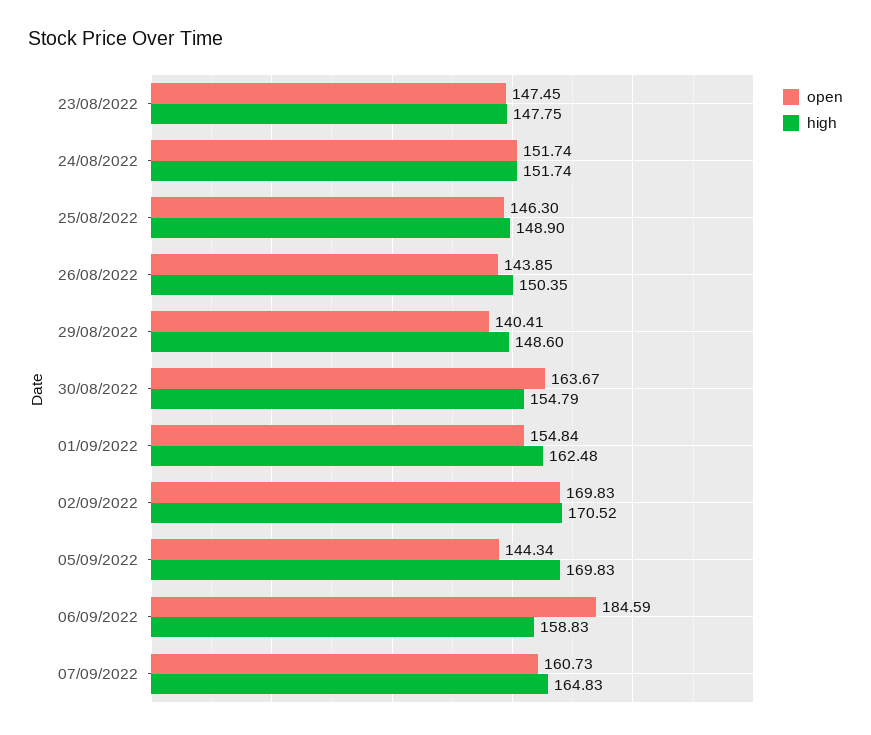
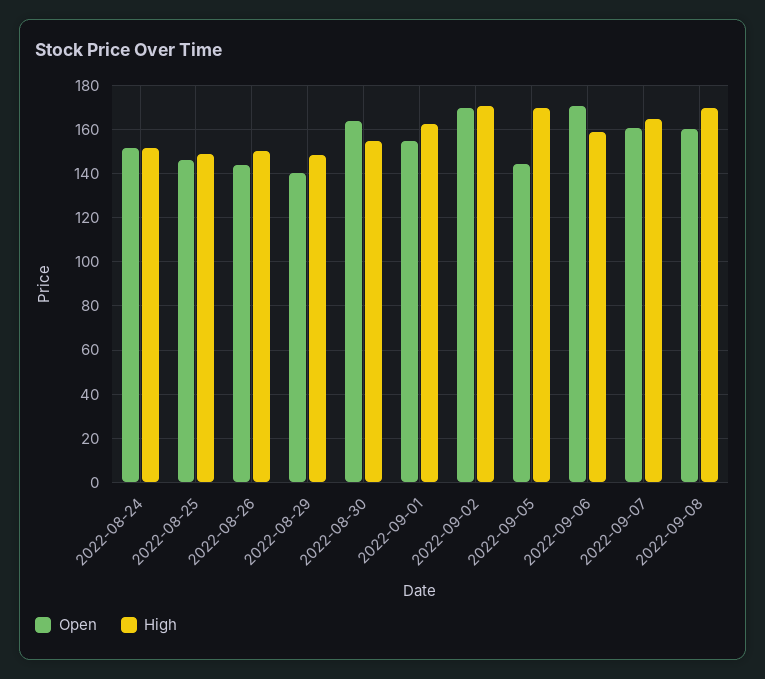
open, 23/08/2022: 147.45 -> none
high, 23/08/2022: 147.75 -> none
open, 06/09/2022: 184.59 -> 170
open, 2022-09-08: none -> 160
high, 2022-09-08: none -> 170

